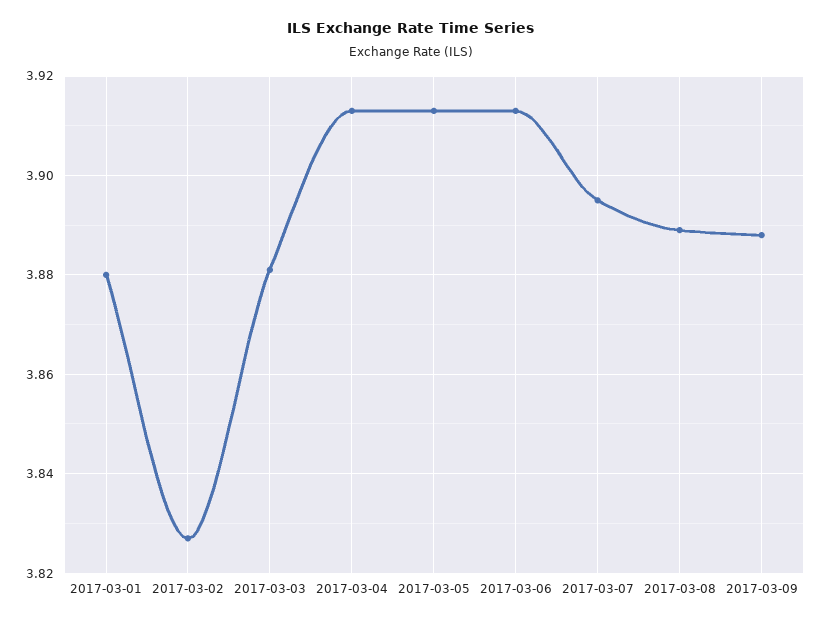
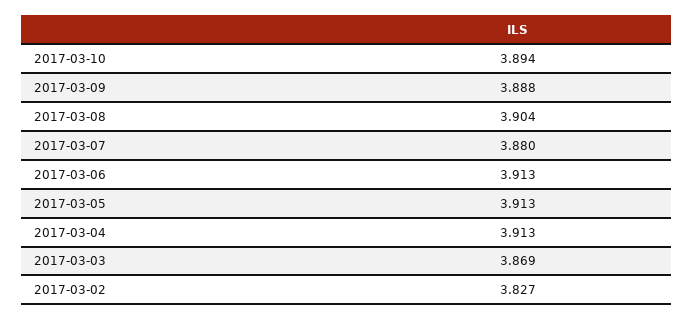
2017-03-01: 3.88 -> none
2017-03-03: 3.88 -> 3.869
2017-03-07: 3.895 -> 3.88
2017-03-08: 3.89 -> 3.904
2017-03-10: none -> 3.894

